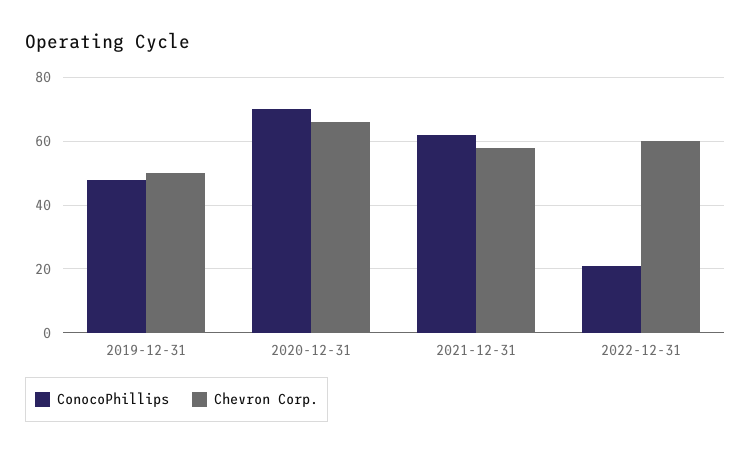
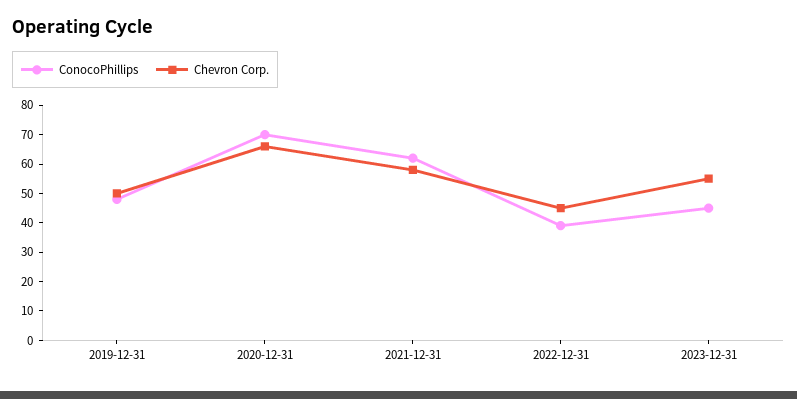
ConocoPhillips, 2022-12-31: 20 -> 40
Chevron Corp., 2022-12-31: 60 -> 45
ConocoPhillips, 2023-12-31: none -> 45
Chevron Corp., 2023-12-31: none -> 55

